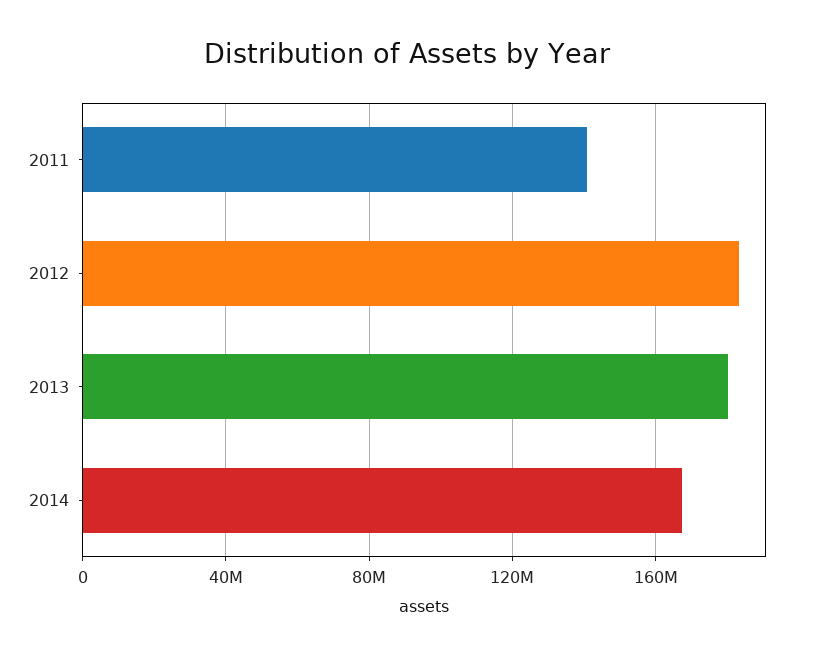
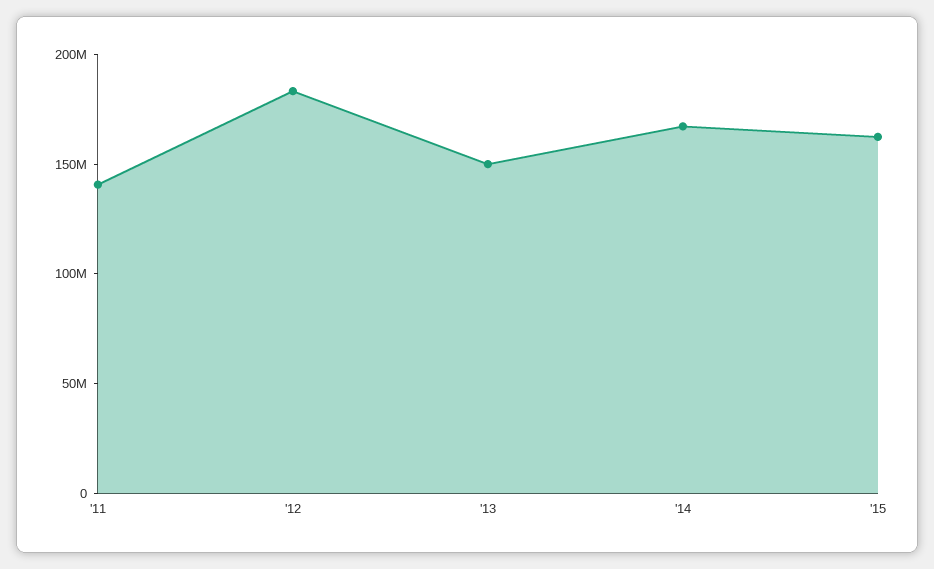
2013: 180000000 -> 150000000
'15: none -> 160000000

